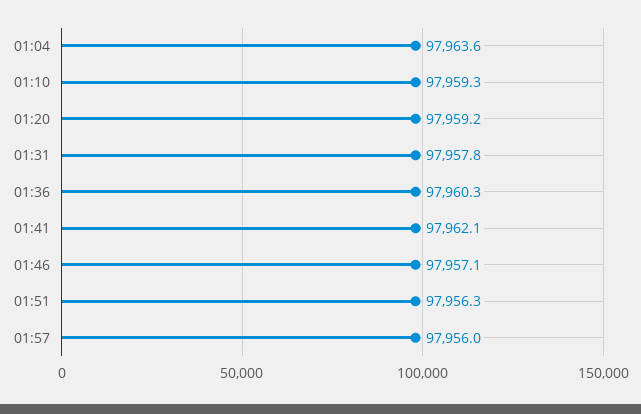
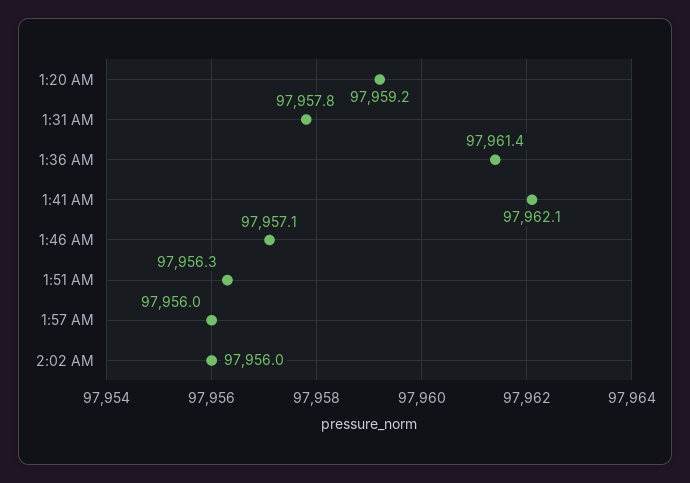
01:04: 97963.6 -> none
01:10: 97959.3 -> none
01:36: 97960.3 -> 97961.4
2:02 AM: none -> 97956

